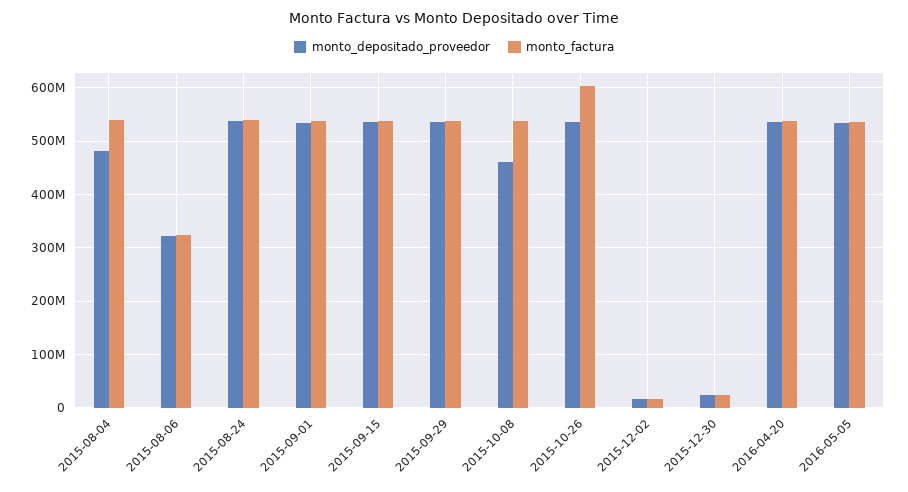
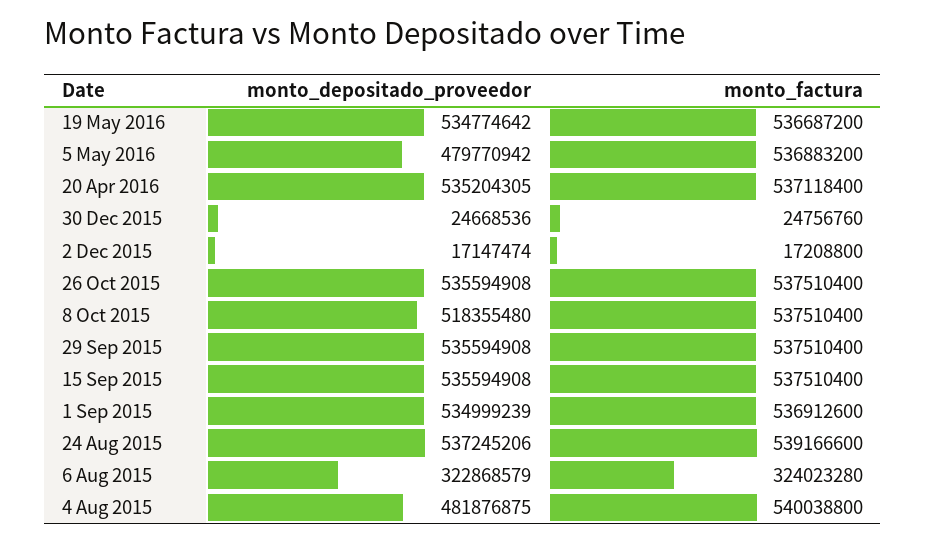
monto_depositado_proveedor, 2015-10-08: 460000000 -> 518355480
monto_factura, 2015-10-26: 600000000 -> 537510400
monto_depositado_proveedor, 2016-05-05: 540000000 -> 479770942
monto_depositado_proveedor, 19 May 2016: none -> 534774642
monto_factura, 19 May 2016: none -> 536687200

